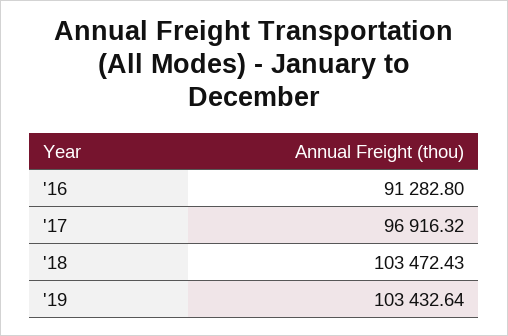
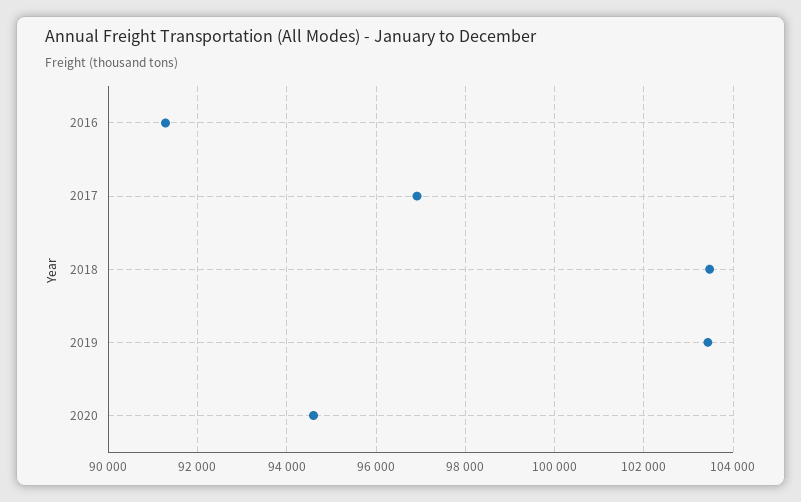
2020: none -> 94600

